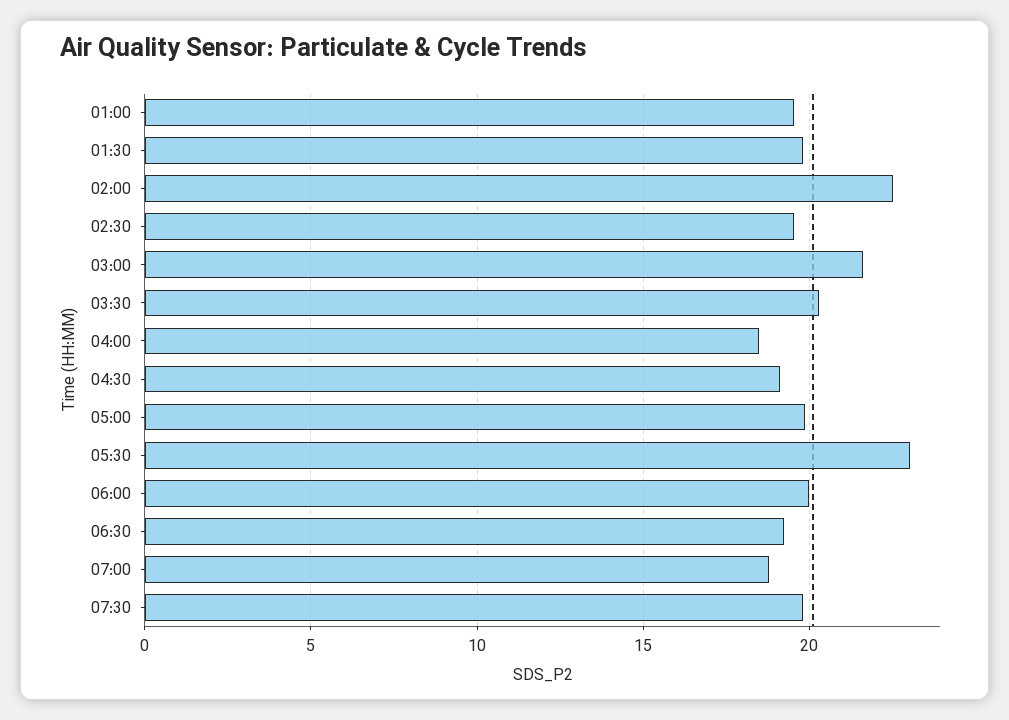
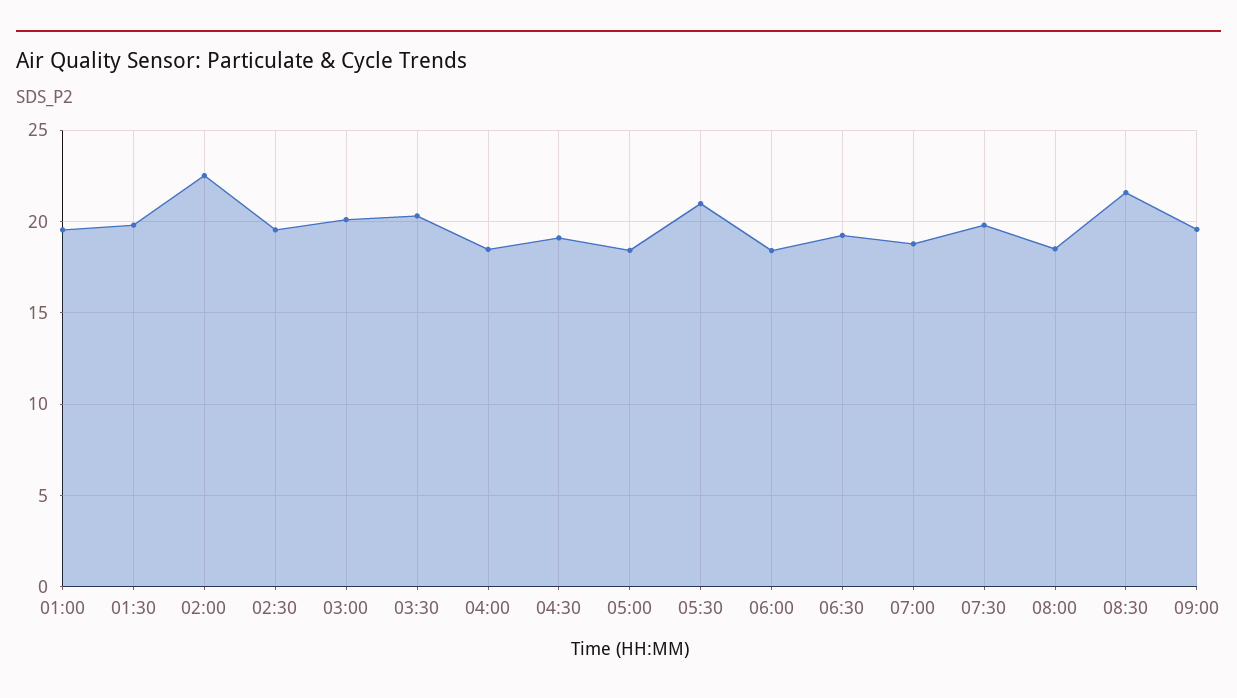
03:00: 21.5 -> 20
05:00: 20 -> 18.5
05:30: 23 -> 21
06:00: 20 -> 18.5
08:00: none -> 18.5
08:30: none -> 21.5
09:00: none -> 19.5

